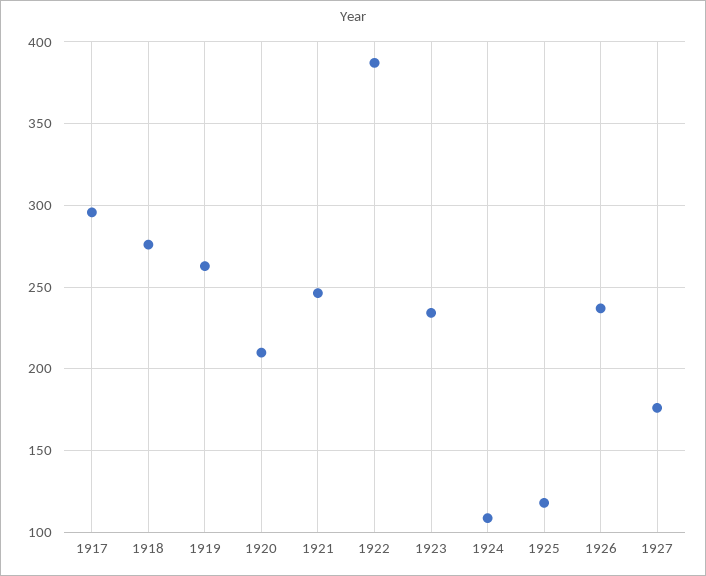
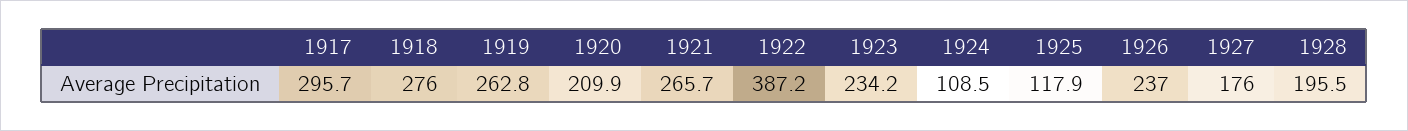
1921: 245 -> 265.7
1928: none -> 195.5

